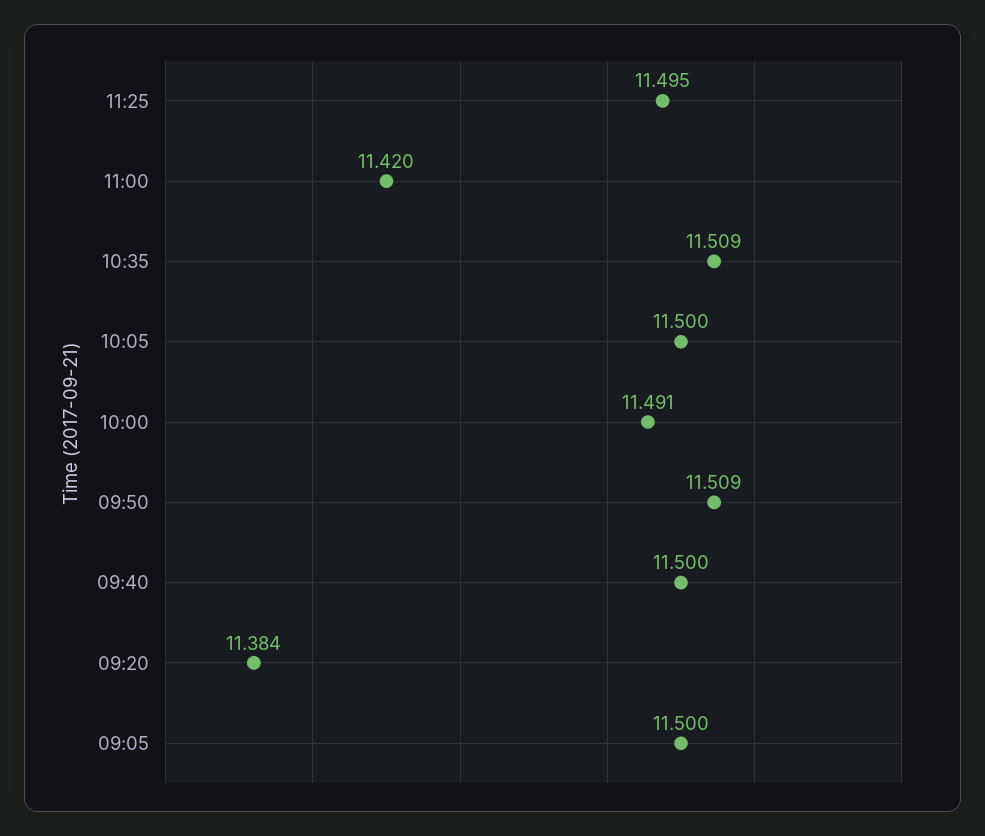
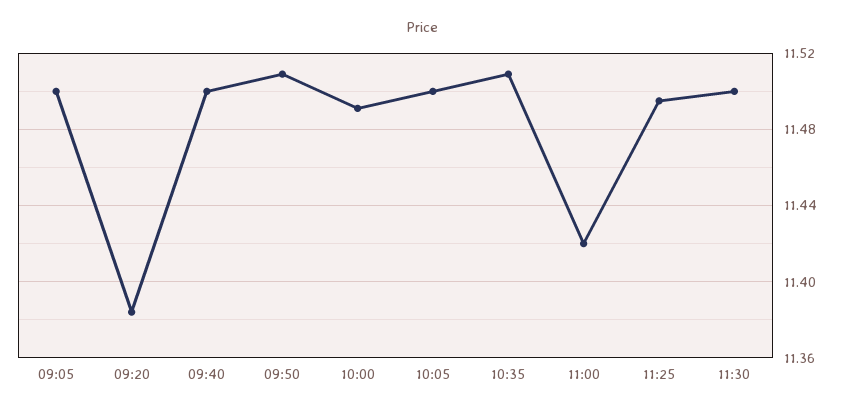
11:30: none -> 11.5

